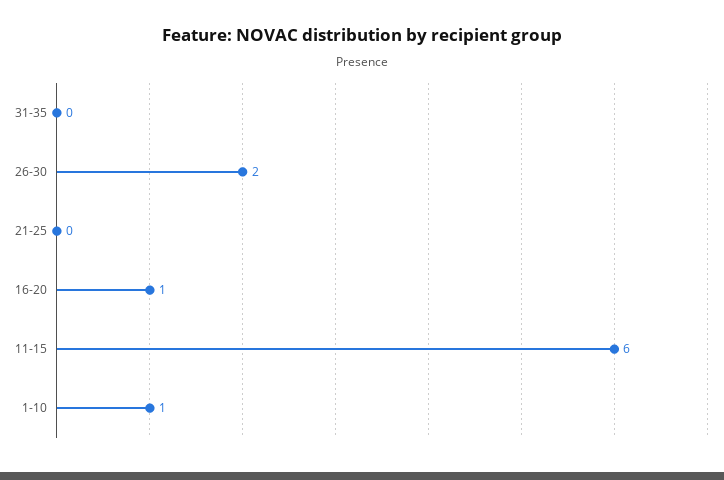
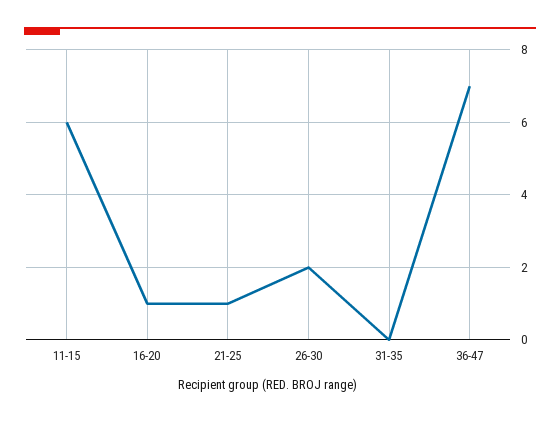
21-25: 0 -> 1
1-10: 1 -> none
36-47: none -> 7

